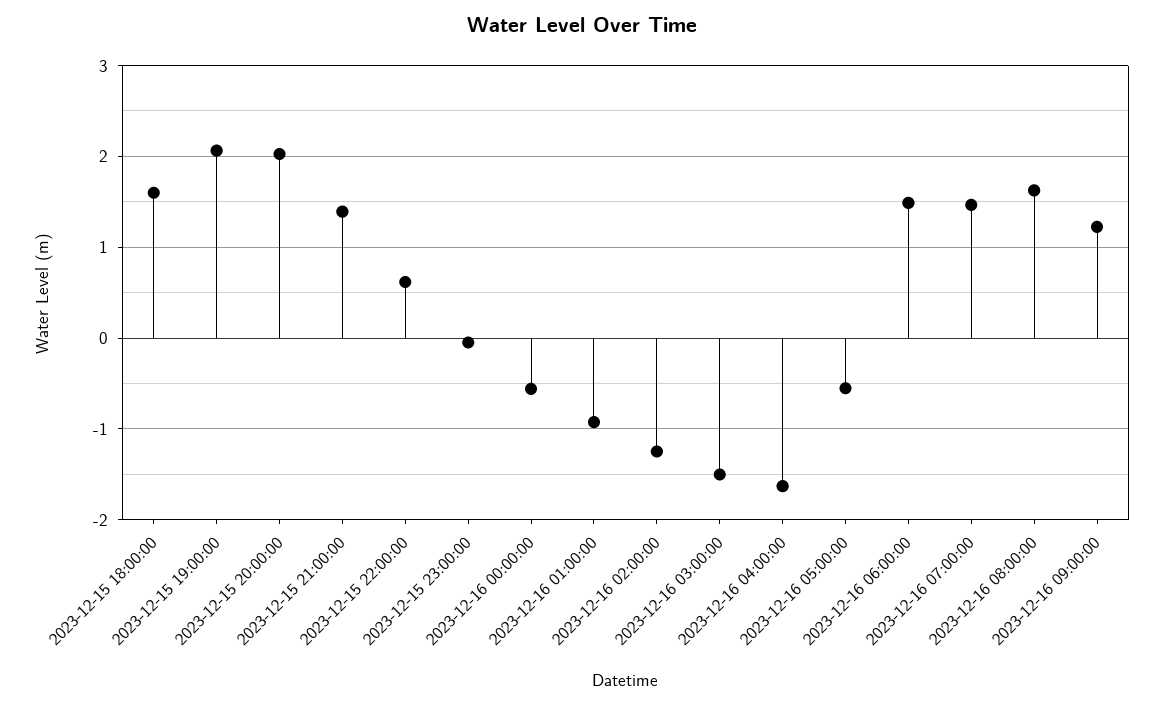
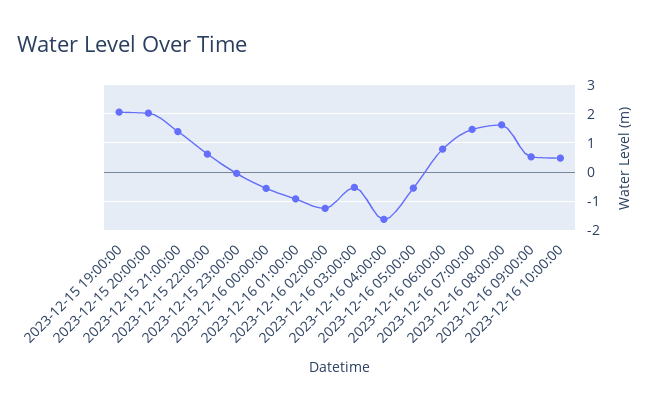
2023-12-15 18:00:00: 1.6 -> none
2023-12-16 03:00:00: -1.5 -> -0.5
2023-12-16 06:00:00: 1.5 -> 0.75
2023-12-16 09:00:00: 1.2 -> 0.5
2023-12-16 10:00:00: none -> 0.5

